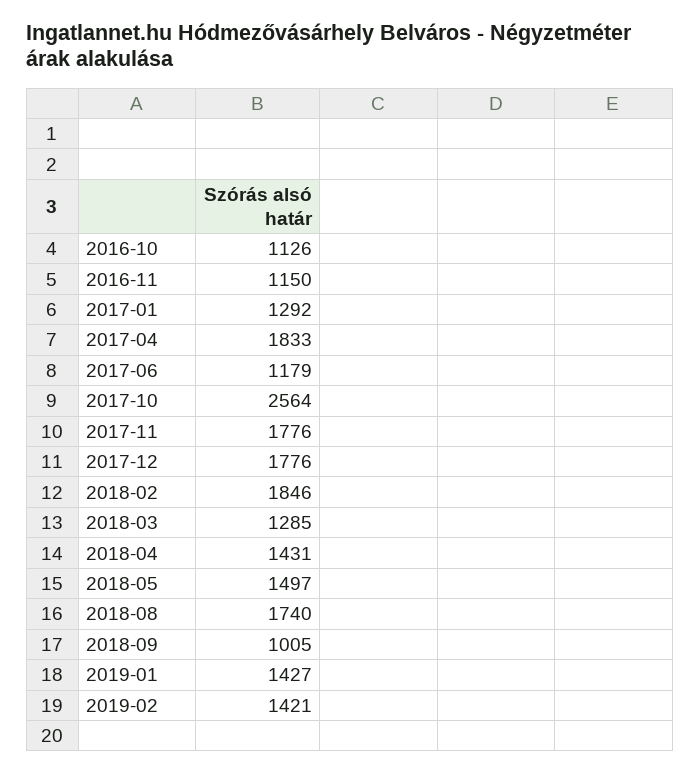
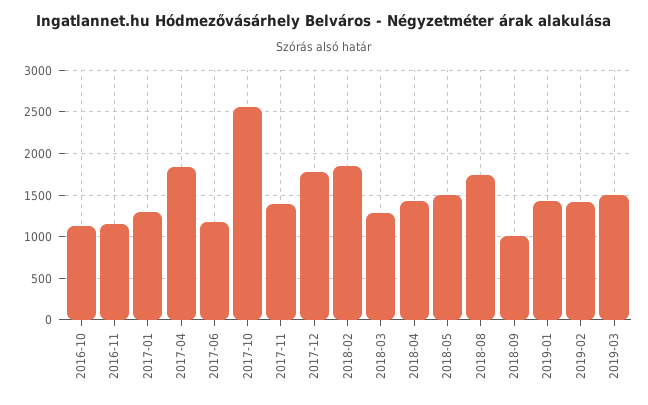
2017-11: 1776 -> 1400
2019-03: none -> 1500

